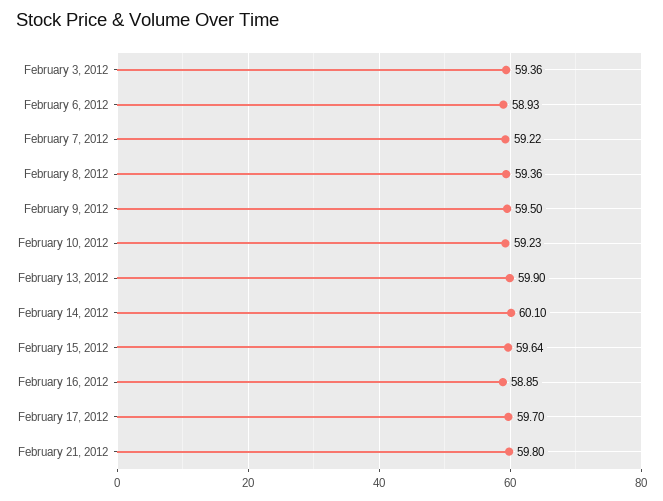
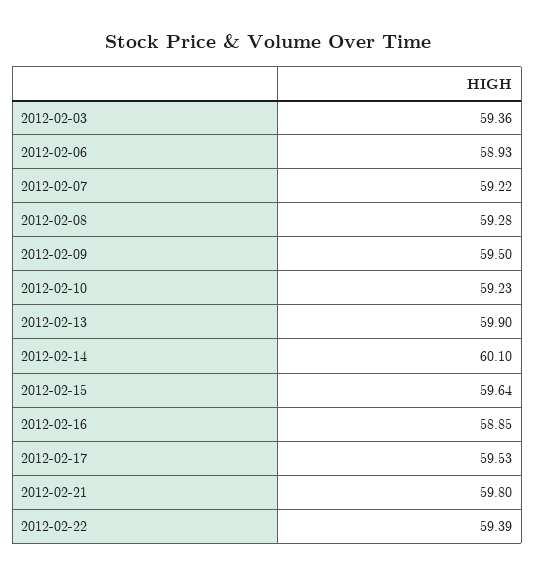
February 8, 2012: 59.36 -> 59.28
February 17, 2012: 59.7 -> 59.53
2012-02-22: none -> 59.39

